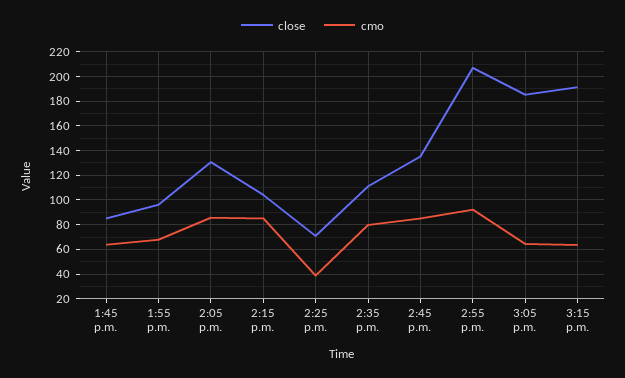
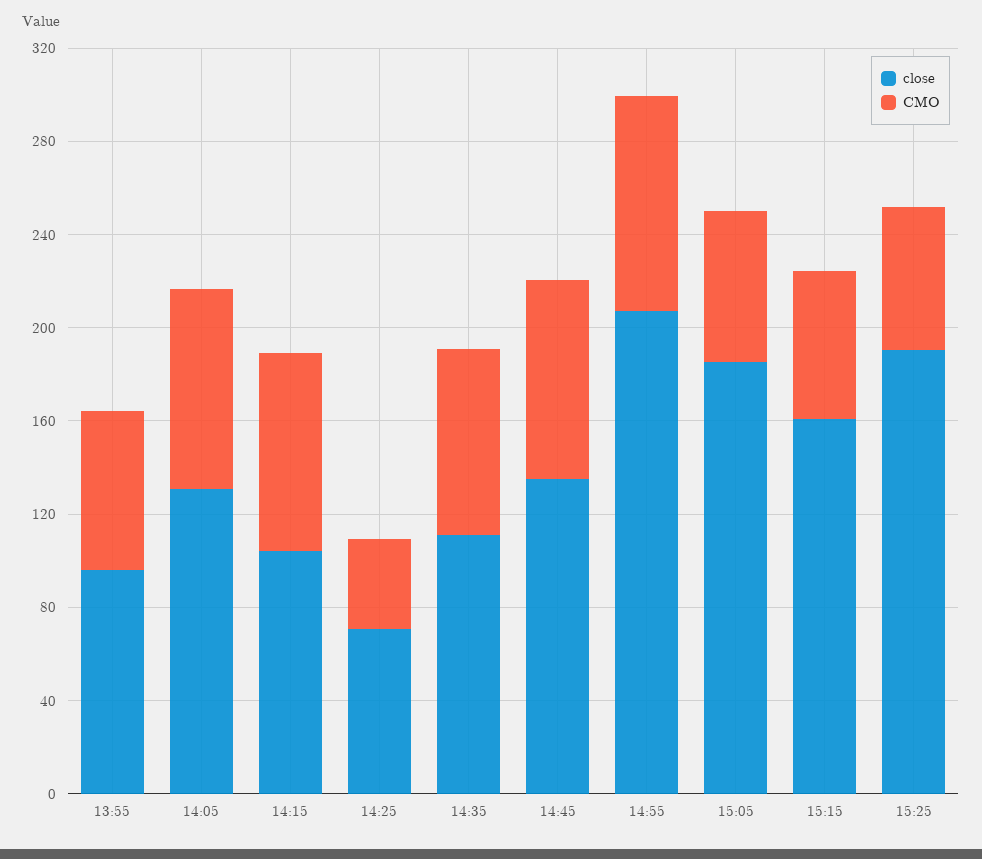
close, 1:45 p.m.: 85 -> none
cmo, 1:45 p.m.: 65 -> none
close, 3:15 p.m.: 190 -> 160
close, 15:25: none -> 190
cmo, 15:25: none -> 60

